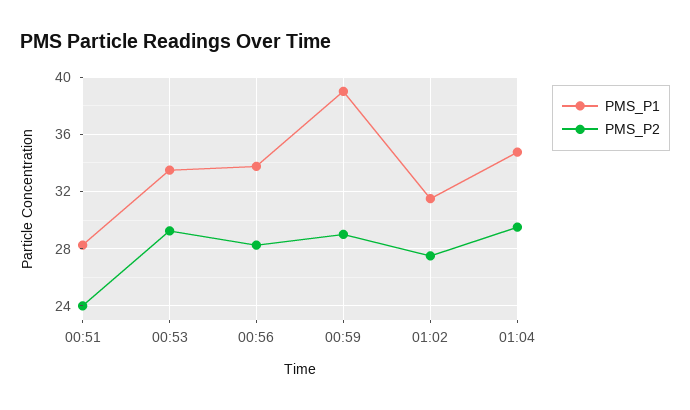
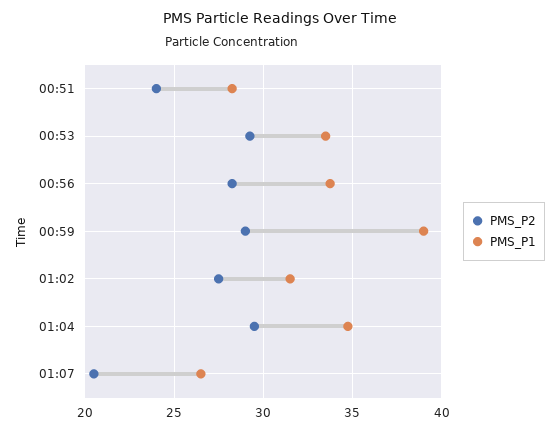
PMS_P2, 01:07: none -> 20.5
PMS_P1, 01:07: none -> 26.5

